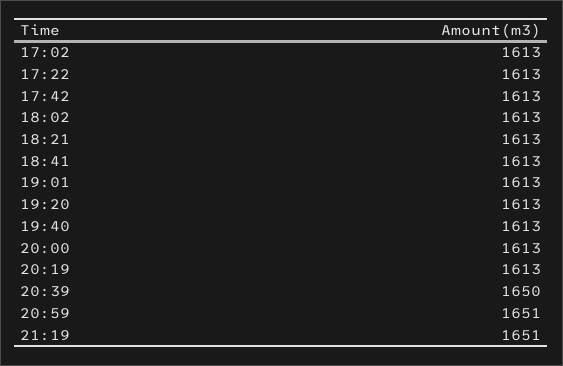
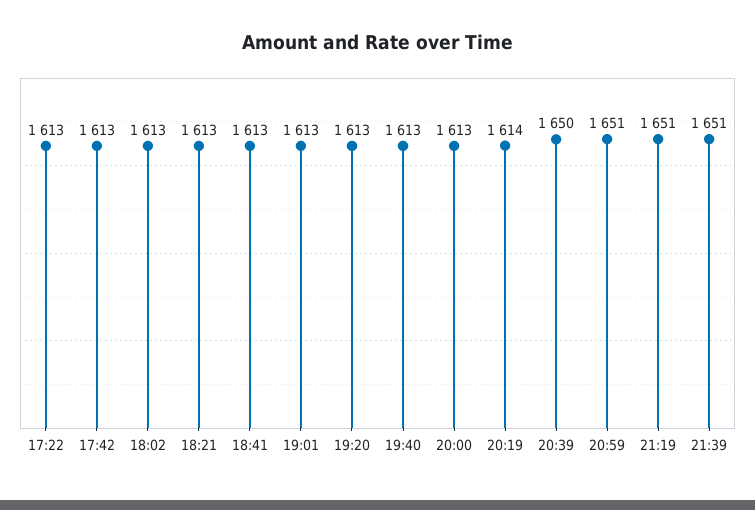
17:02: 1613 -> none
20:19: 1613 -> 1614
21:39: none -> 1651

